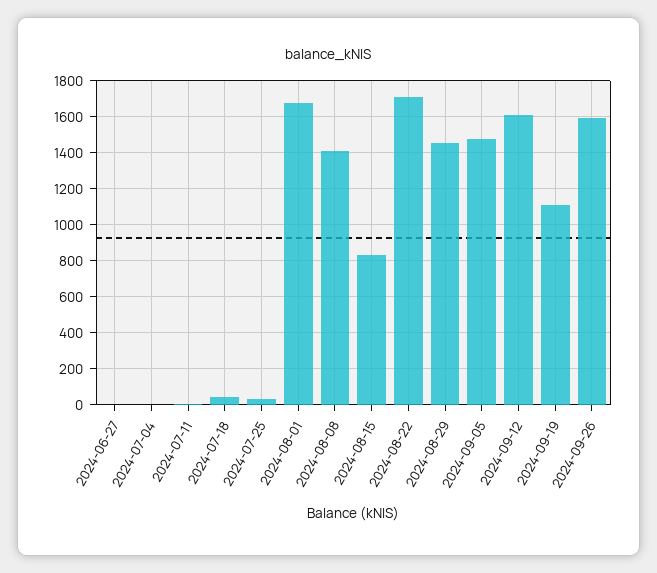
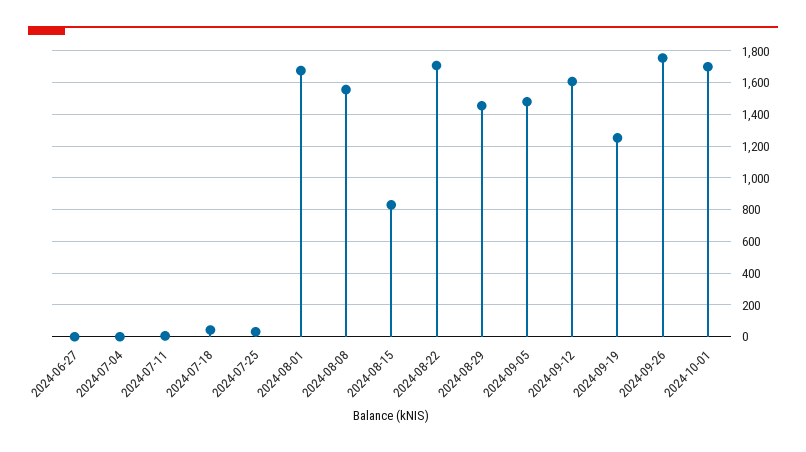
2024-08-08: 1400 -> 1550
2024-09-19: 1100 -> 1250
2024-09-26: 1600 -> 1750
2024-10-01: none -> 1700

